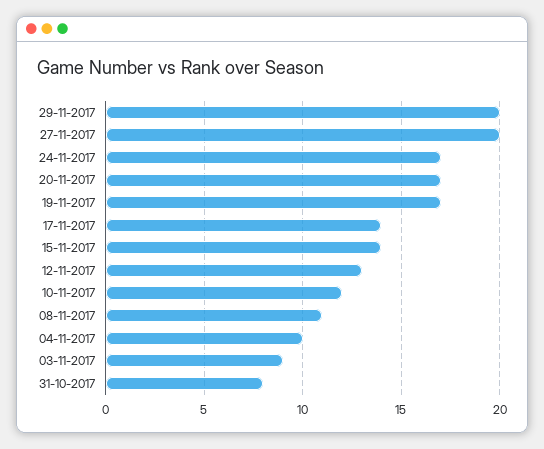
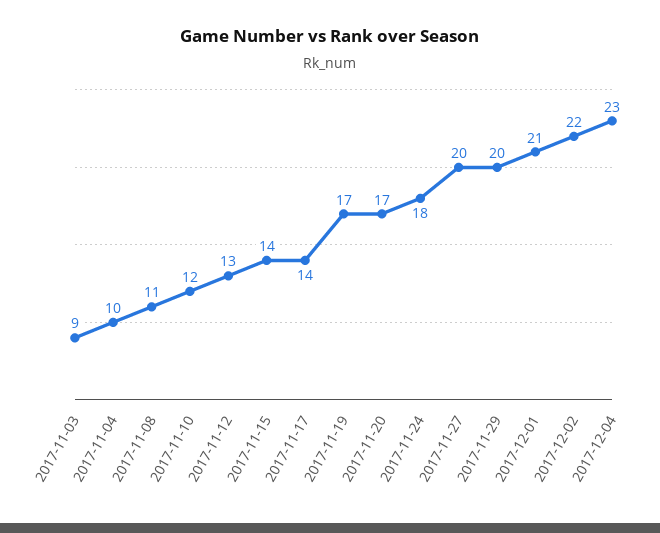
24-11-2017: 17 -> 18
31-10-2017: 8 -> none
2017-12-01: none -> 21
2017-12-02: none -> 22
2017-12-04: none -> 23

